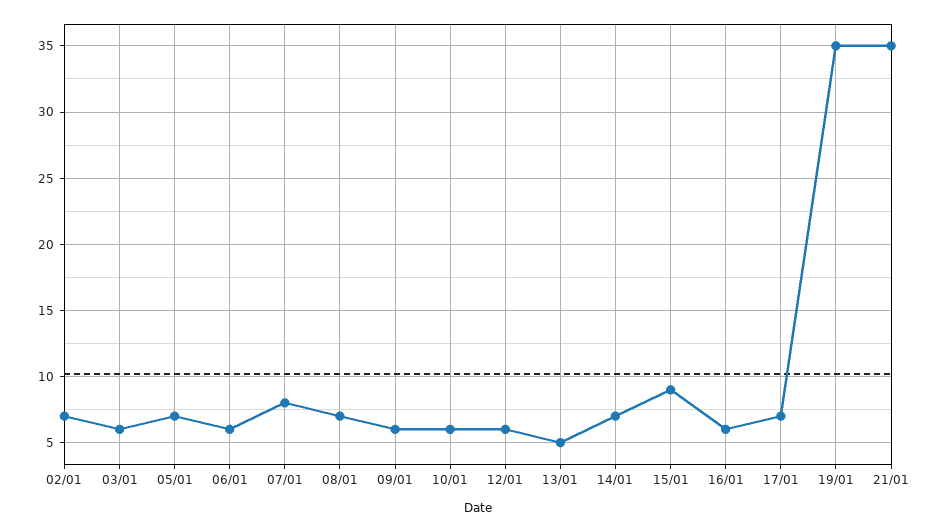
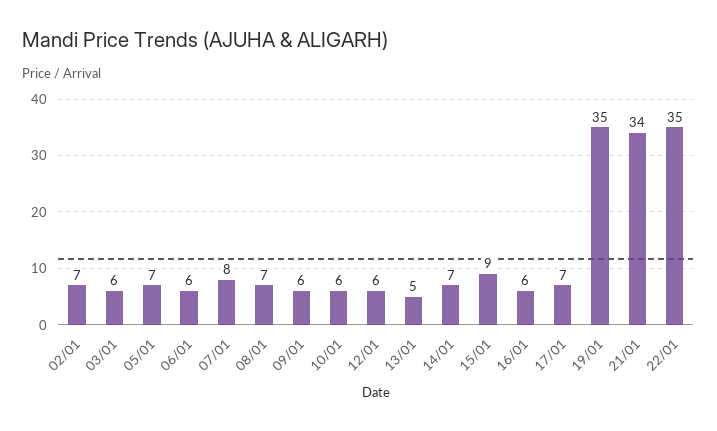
21/01: 35 -> 34
22/01: none -> 35

